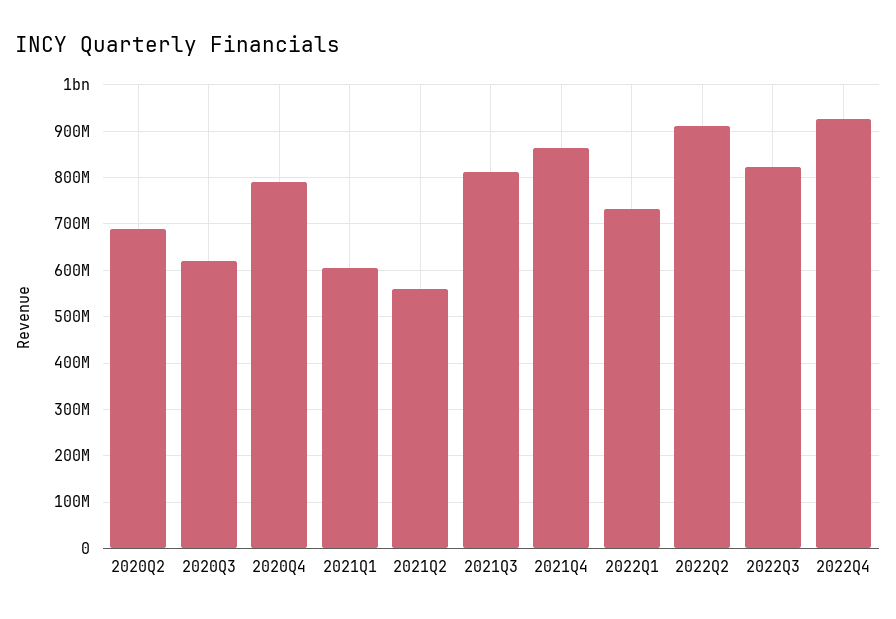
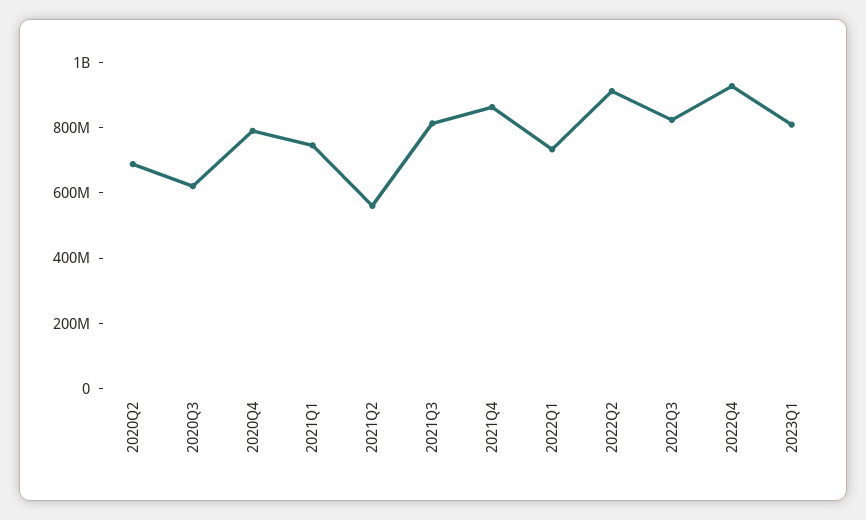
2021Q1: 600000000 -> 750000000
2023Q1: none -> 800000000

